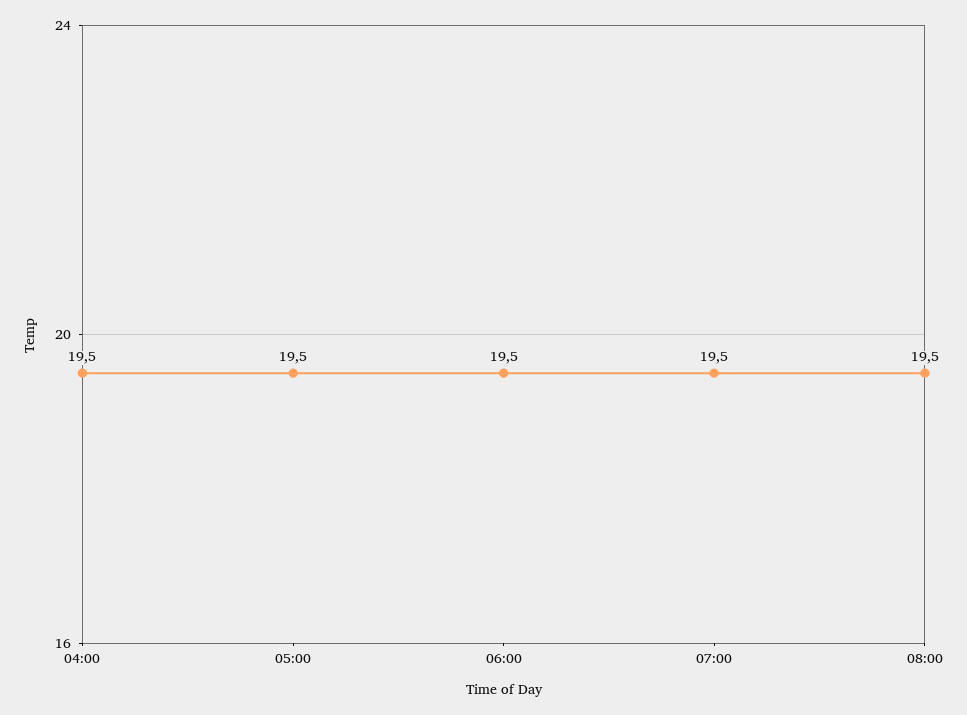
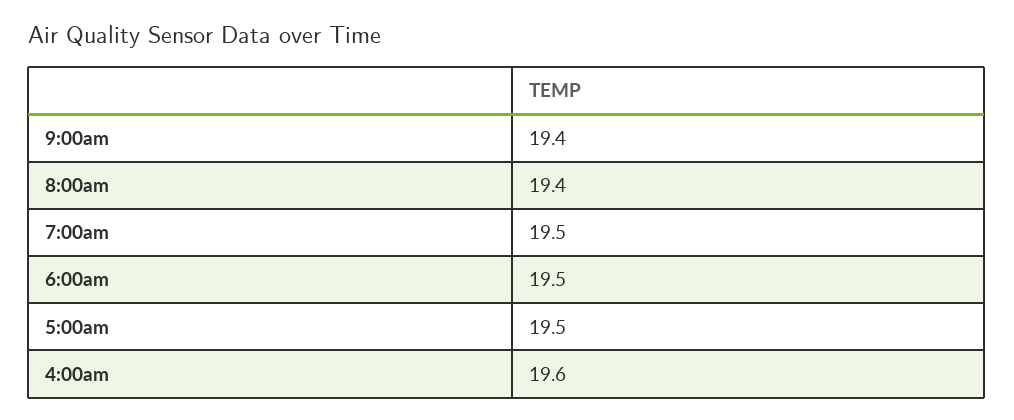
04:00: 19.5 -> 19.6
08:00: 19.5 -> 19.4
9:00am: none -> 19.4

